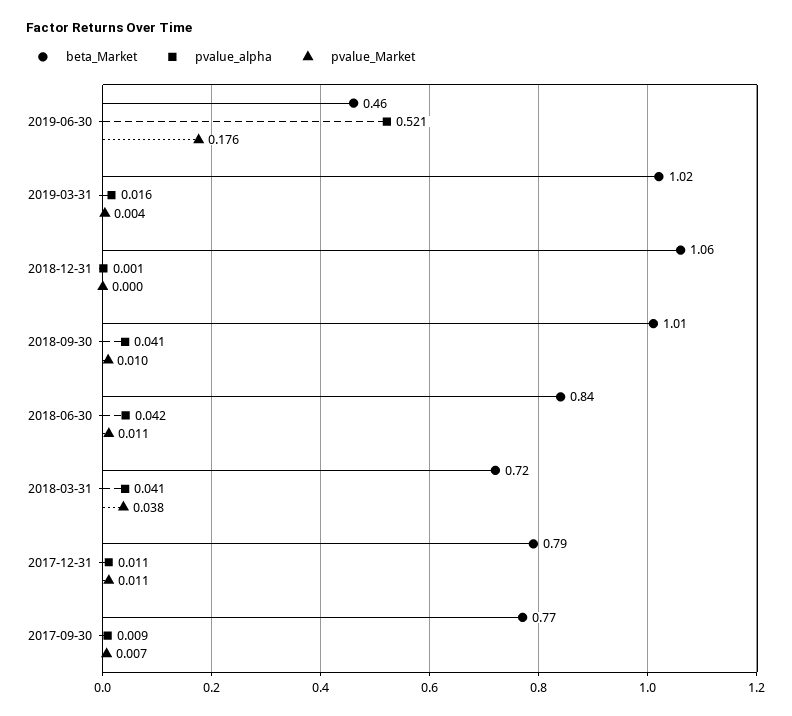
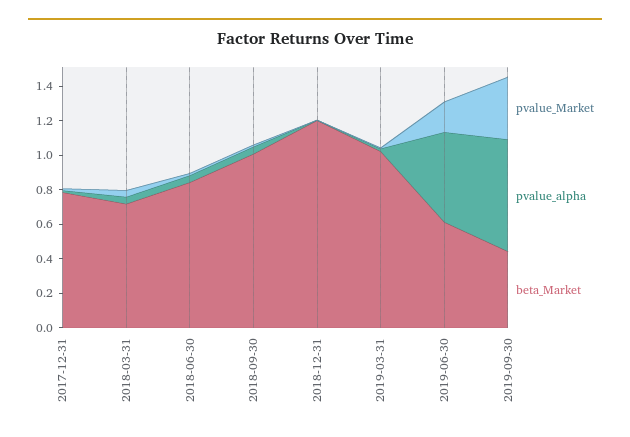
beta_Market, 2019-06-30: 0.46 -> 0.6
beta_Market, 2018-12-31: 1.06 -> 1.2
beta_Market, 2017-09-30: 0.77 -> none
pvalue_alpha, 2017-09-30: 0.009 -> none
pvalue_Market, 2017-09-30: 0.007 -> none
pvalue_Market, 2019-09-30: none -> 0.35
pvalue_alpha, 2019-09-30: none -> 0.65
beta_Market, 2019-09-30: none -> 0.45

